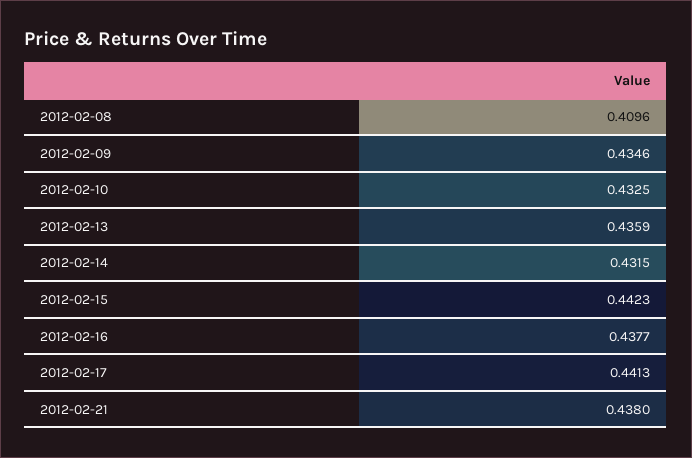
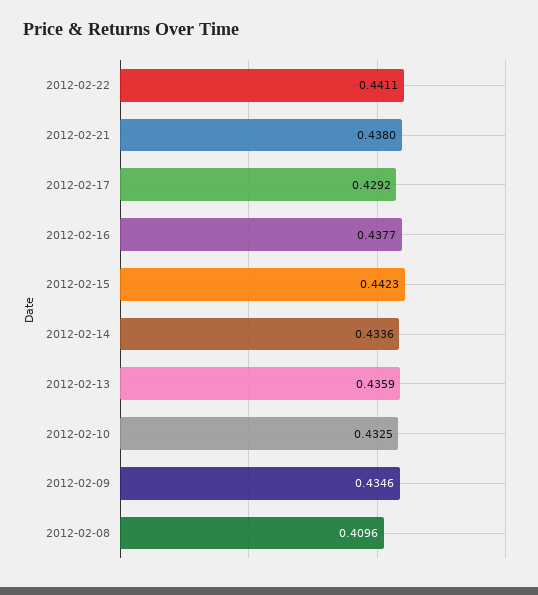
2012-02-14: 0.4315 -> 0.4336
2012-02-17: 0.4413 -> 0.4292
2012-02-22: none -> 0.4411

